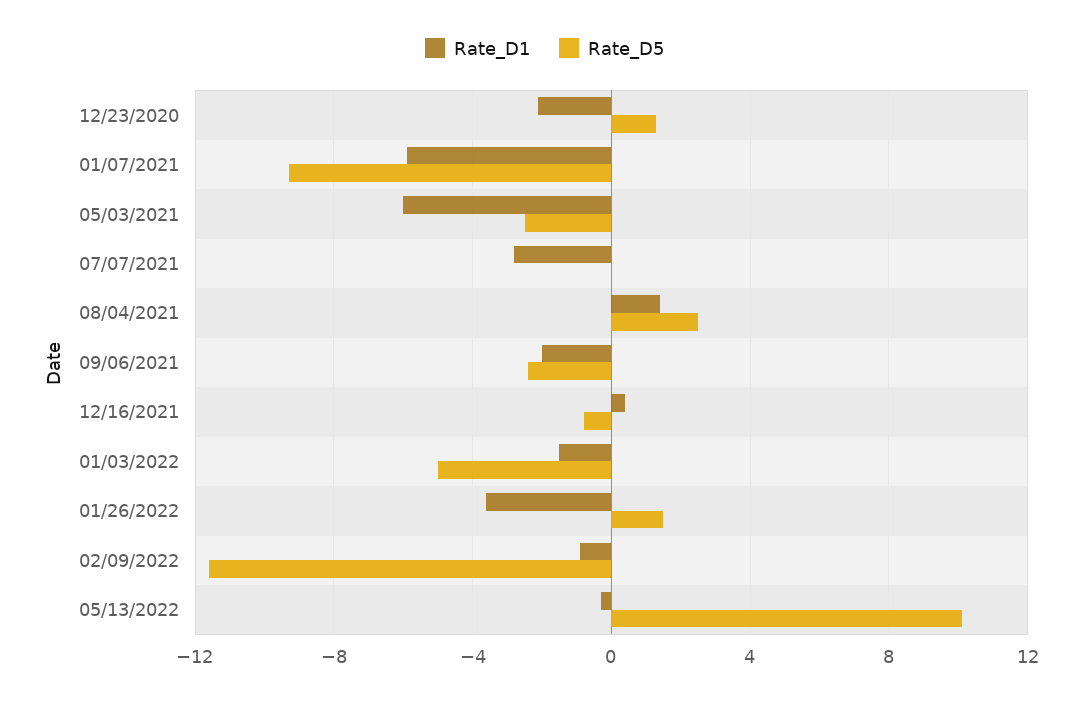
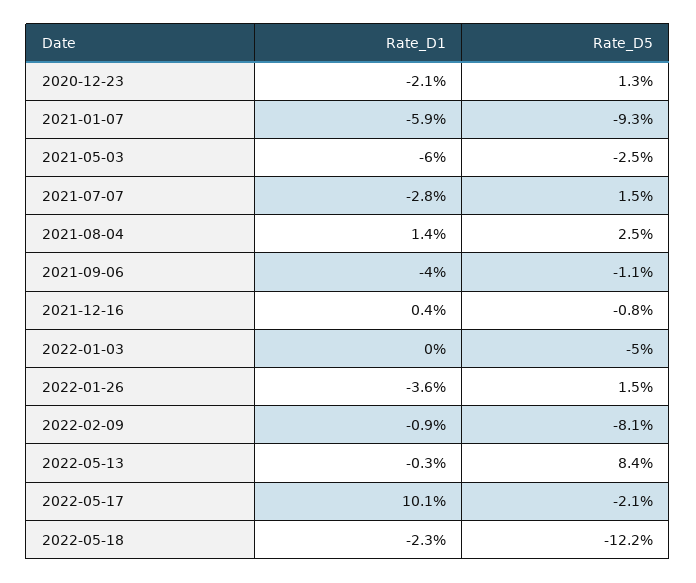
Rate_D5, 07/07/2021: 0 -> 1.5
Rate_D1, 09/06/2021: -2 -> -4
Rate_D5, 09/06/2021: -2.5 -> -1.1
Rate_D1, 01/03/2022: -1.5 -> 0
Rate_D5, 02/09/2022: -11.5 -> -8.1
Rate_D5, 05/13/2022: 10 -> 8.4
Rate_D1, 2022-05-17: none -> 10.1
Rate_D5, 2022-05-17: none -> -2.1
Rate_D1, 2022-05-18: none -> -2.3
Rate_D5, 2022-05-18: none -> -12.2

